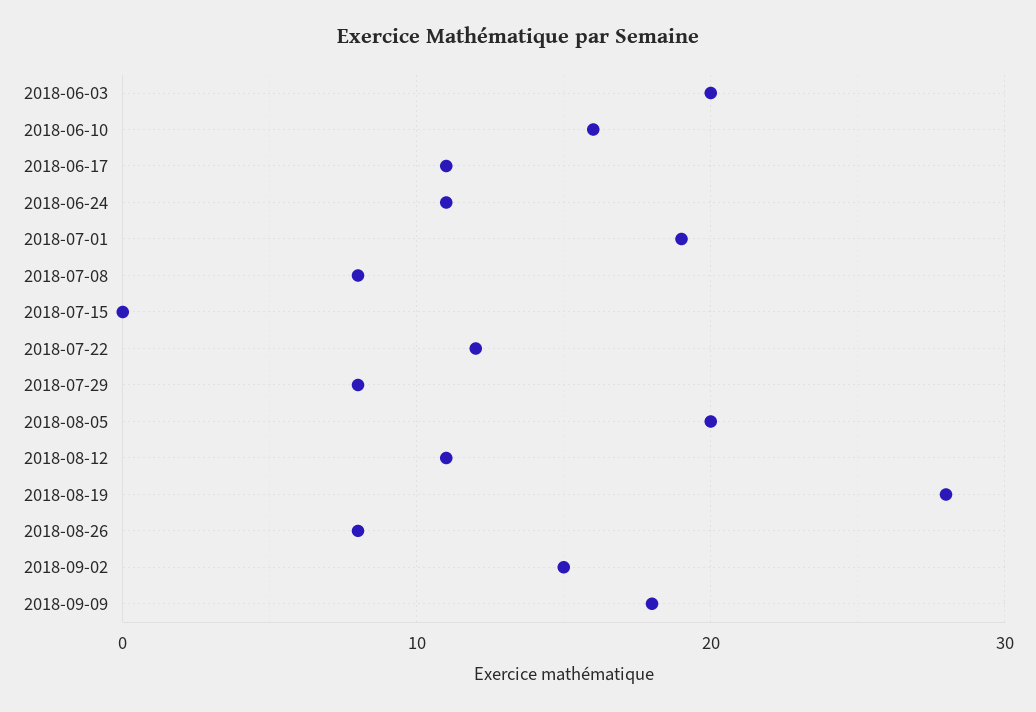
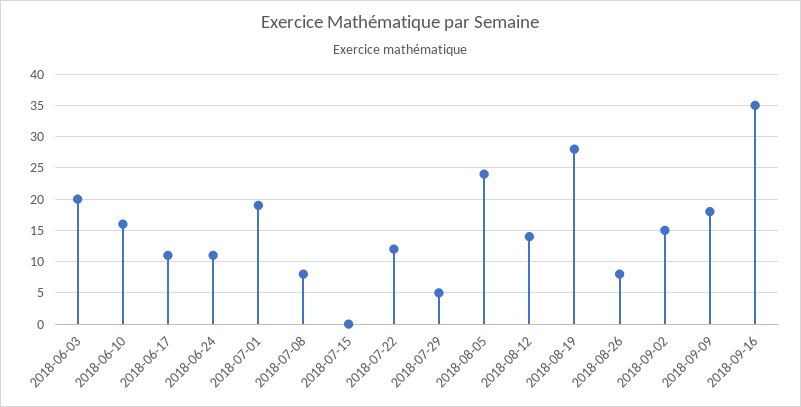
2018-07-29: 8 -> 5
2018-08-05: 20 -> 24
2018-08-12: 11 -> 14
2018-09-16: none -> 35

